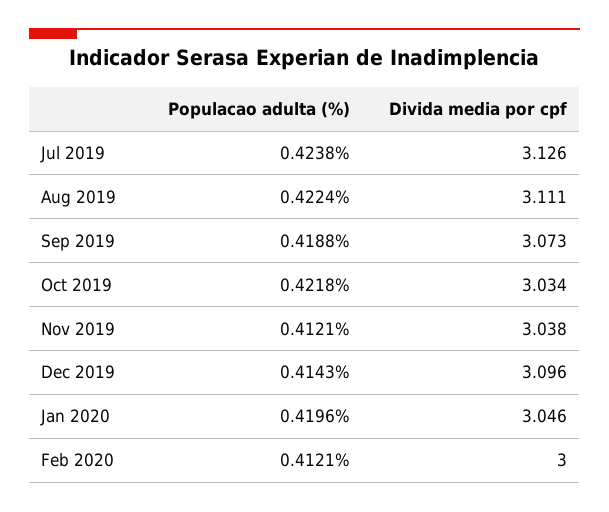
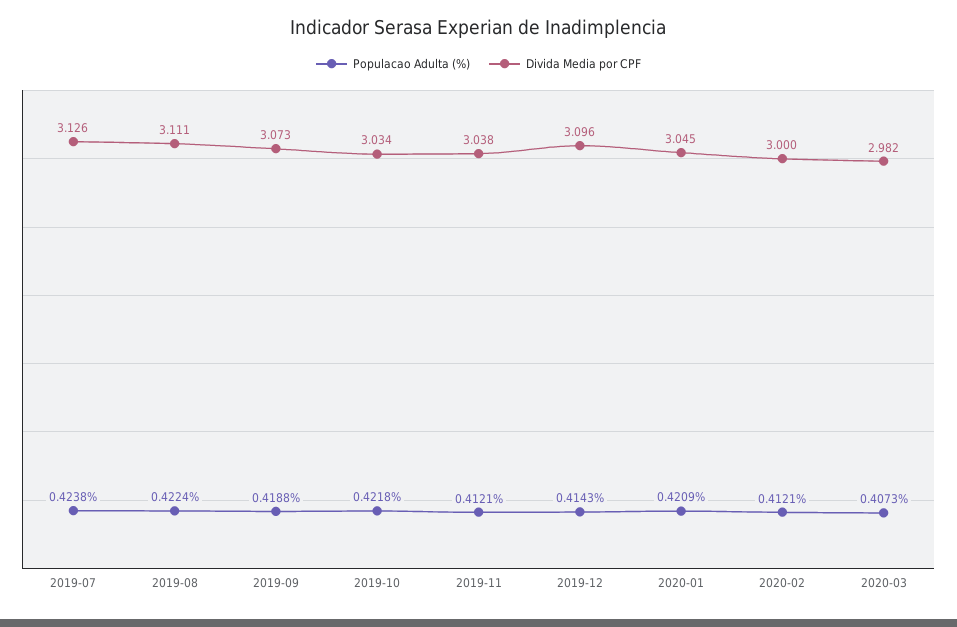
Populacao adulta (%), Jan 2020: 0.4196 -> 0.4209
Divida media por cpf, Jan 2020: 3.046 -> 3.045
Populacao adulta (%), 2020-03: none -> 0.4073
Divida media por cpf, 2020-03: none -> 2.982

